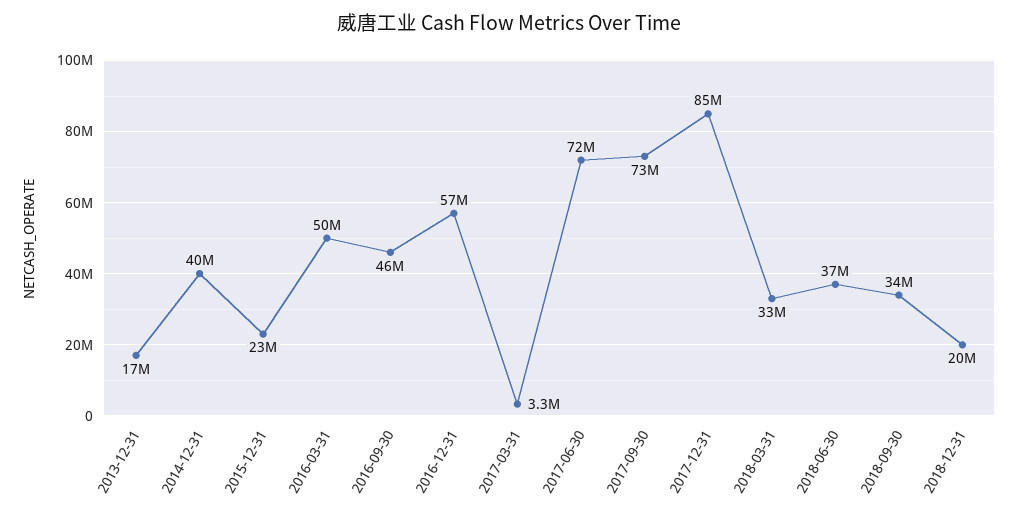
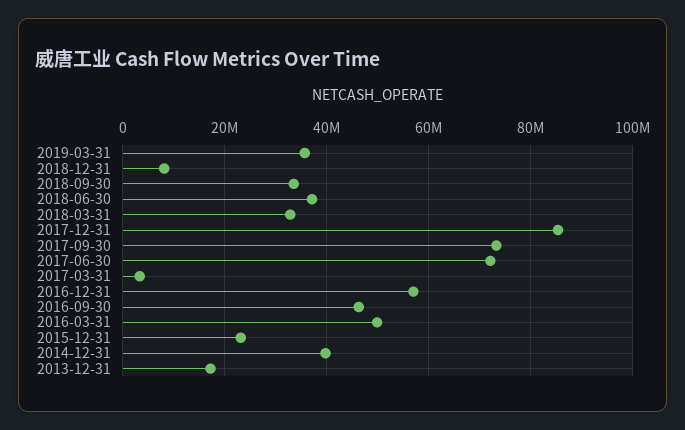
2018-12-31: 20000000 -> 8000000
2019-03-31: none -> 36000000

